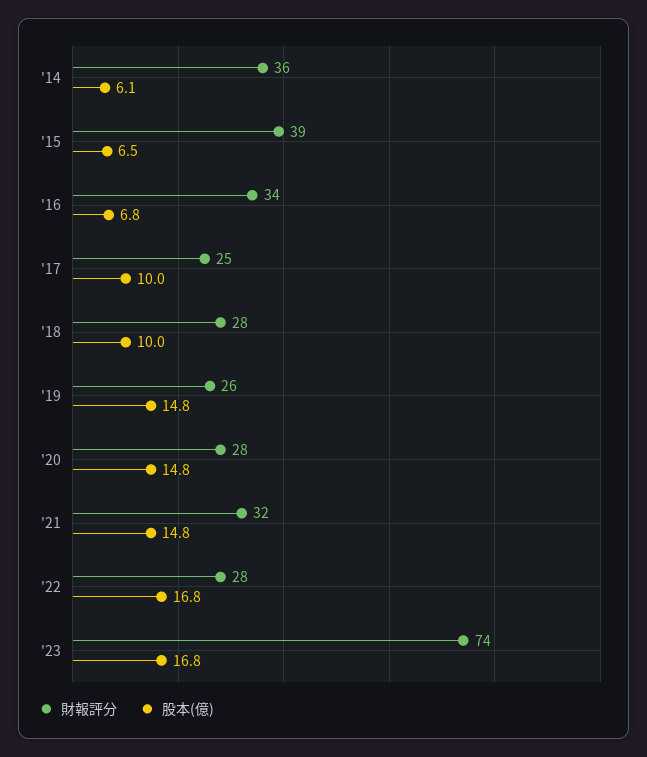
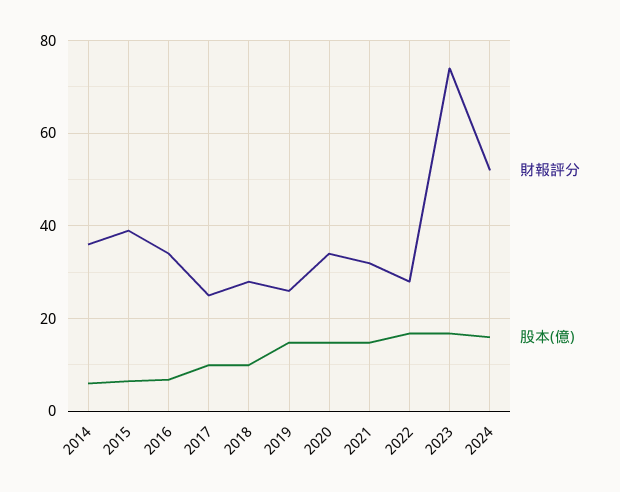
財報評分, '20: 28 -> 34
財報評分, 2024: none -> 52
股本(億), 2024: none -> 16

